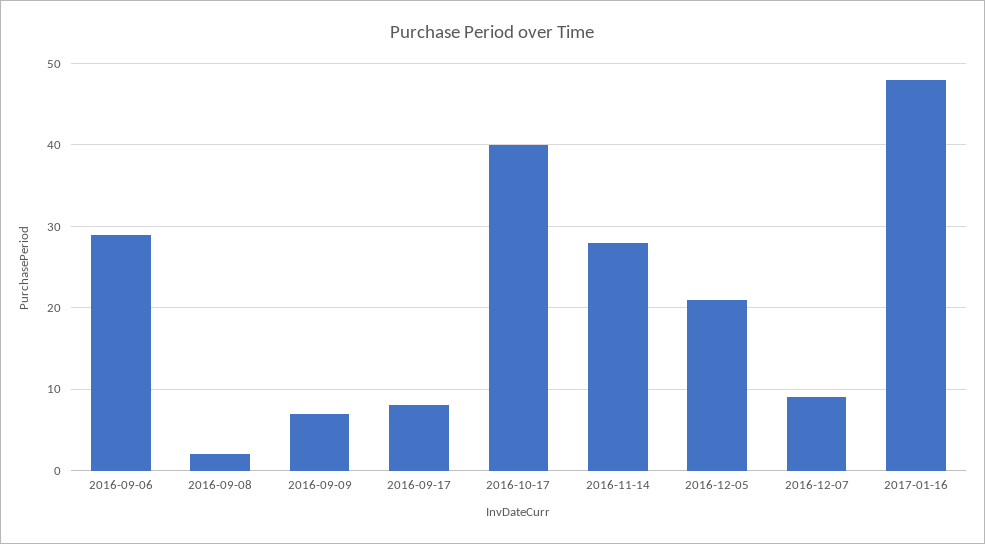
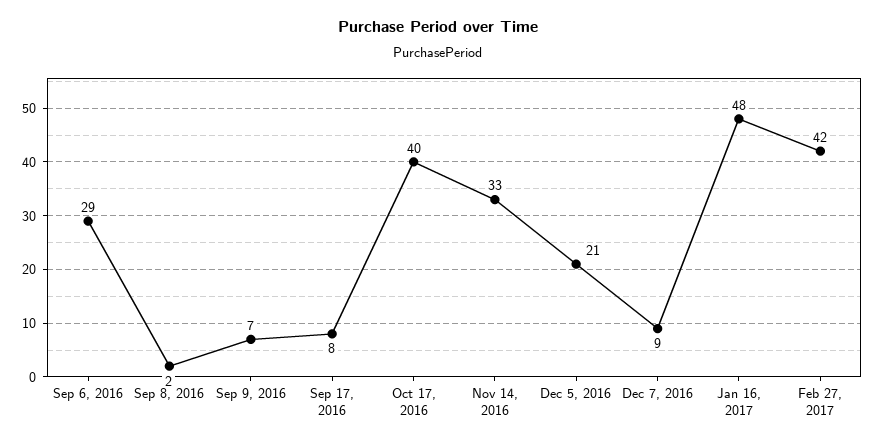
2016-11-14: 28 -> 33
Feb 27, 2017: none -> 42

